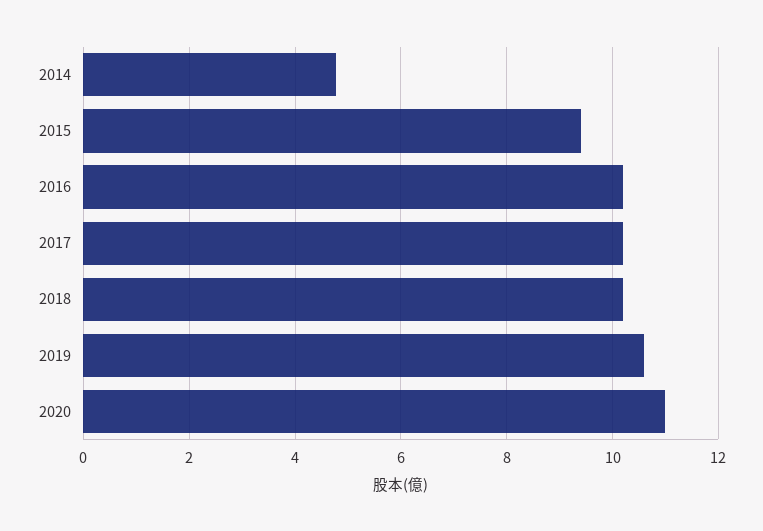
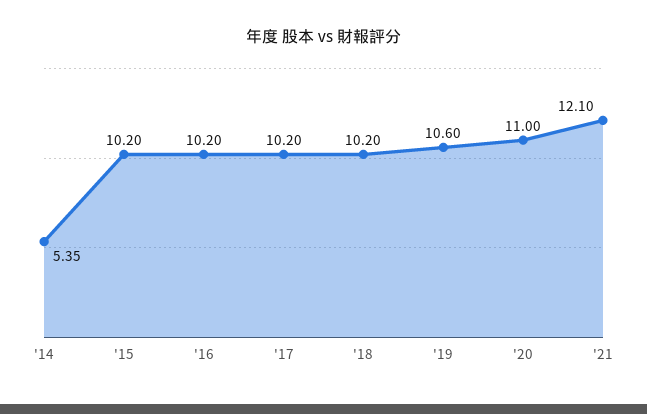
2014: 4.8 -> 5.35
2015: 9.4 -> 10.2
'21: none -> 12.1

